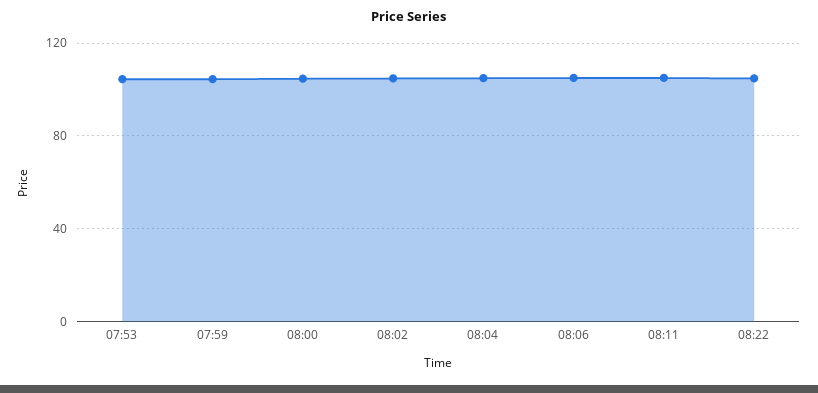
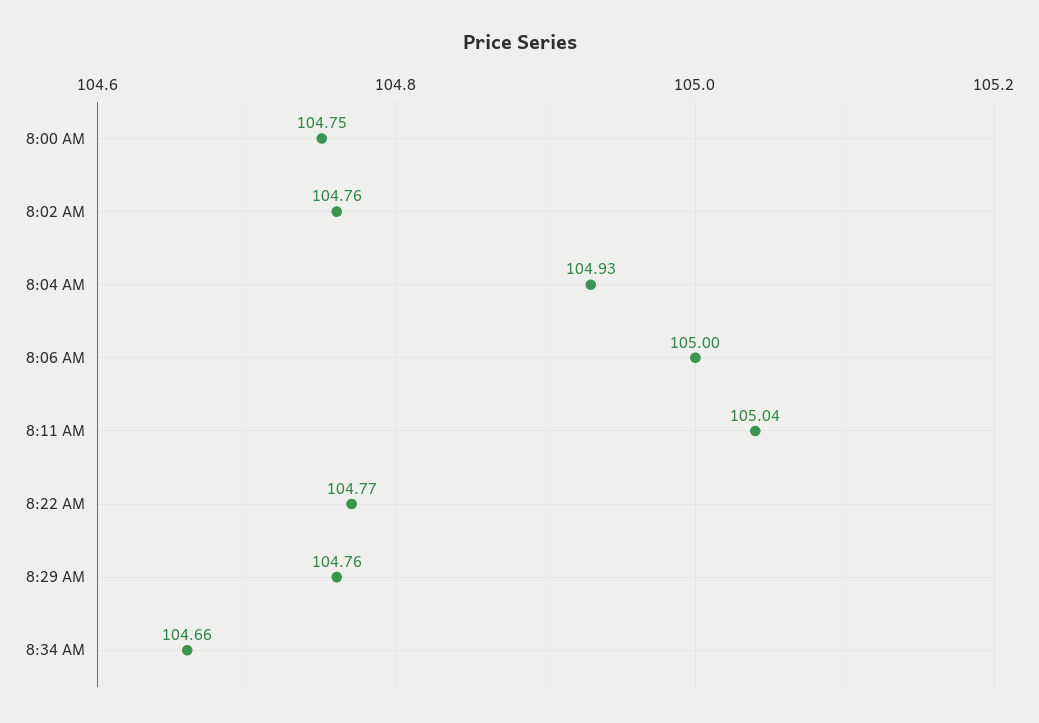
07:53: 105 -> none
07:59: 105 -> none
8:29 AM: none -> 104.76
8:34 AM: none -> 104.66

